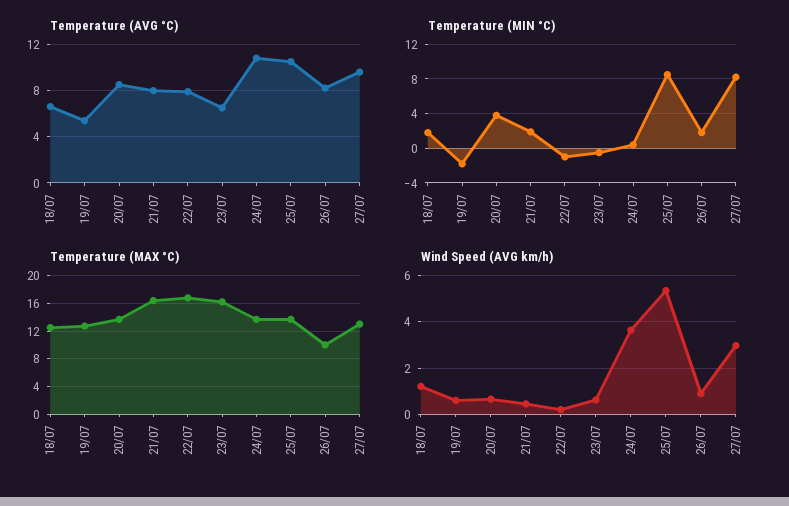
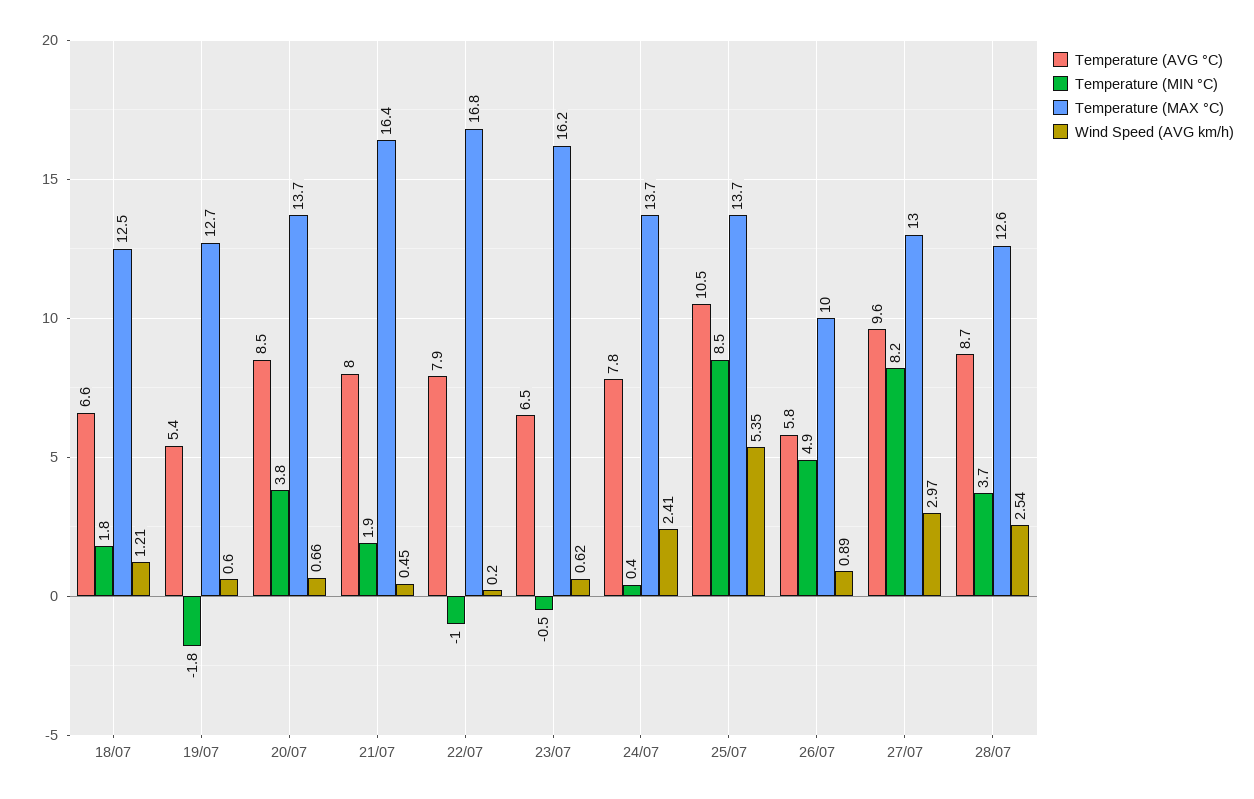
Temperature (AVG °C), 24/07: 11 -> 7.8
Temperature (AVG °C), 26/07: 8 -> 5.8
Temperature (MIN °C), 26/07: 2 -> 4.9
Wind Speed (AVG km/h), 24/07: 3.5 -> 2.41
Temperature (AVG °C), 28/07: none -> 8.7
Temperature (MIN °C), 28/07: none -> 3.7
Temperature (MAX °C), 28/07: none -> 12.6
Wind Speed (AVG km/h), 28/07: none -> 2.54

